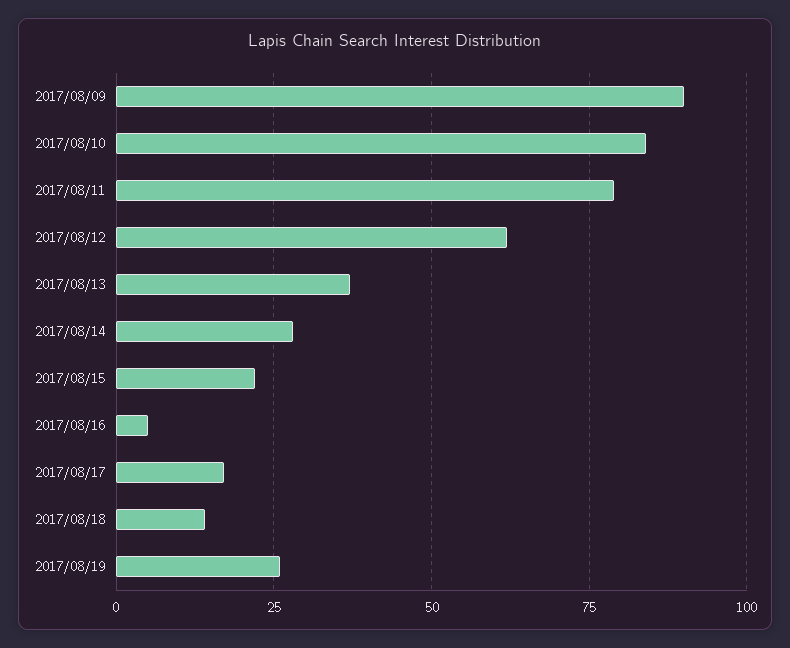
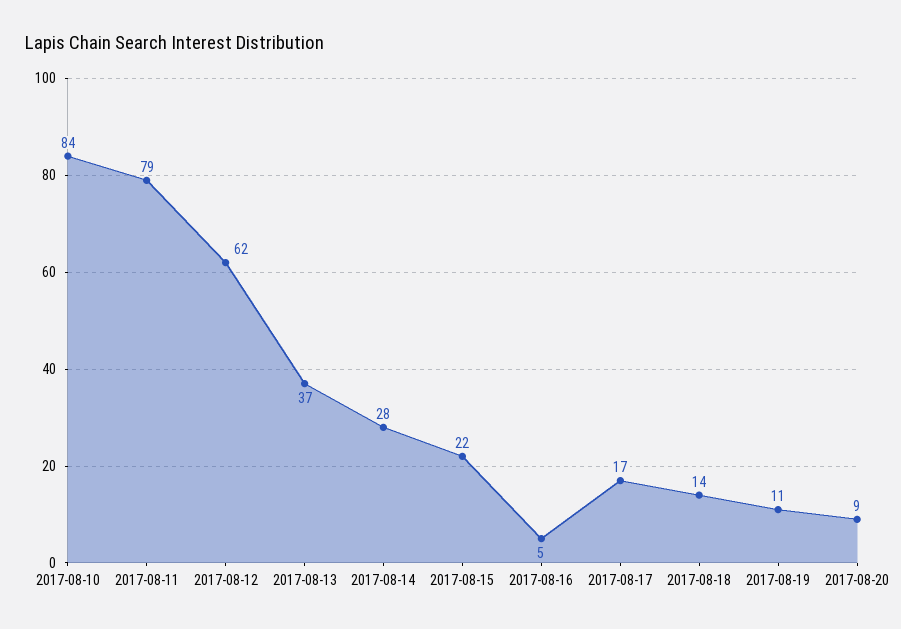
2017/08/09: 90 -> none
2017/08/19: 25 -> 11
2017-08-20: none -> 9

